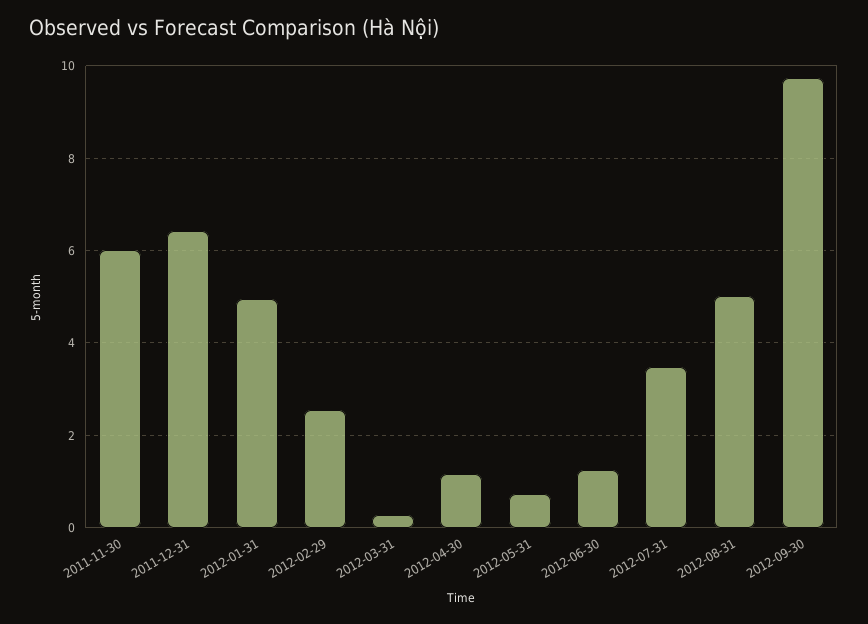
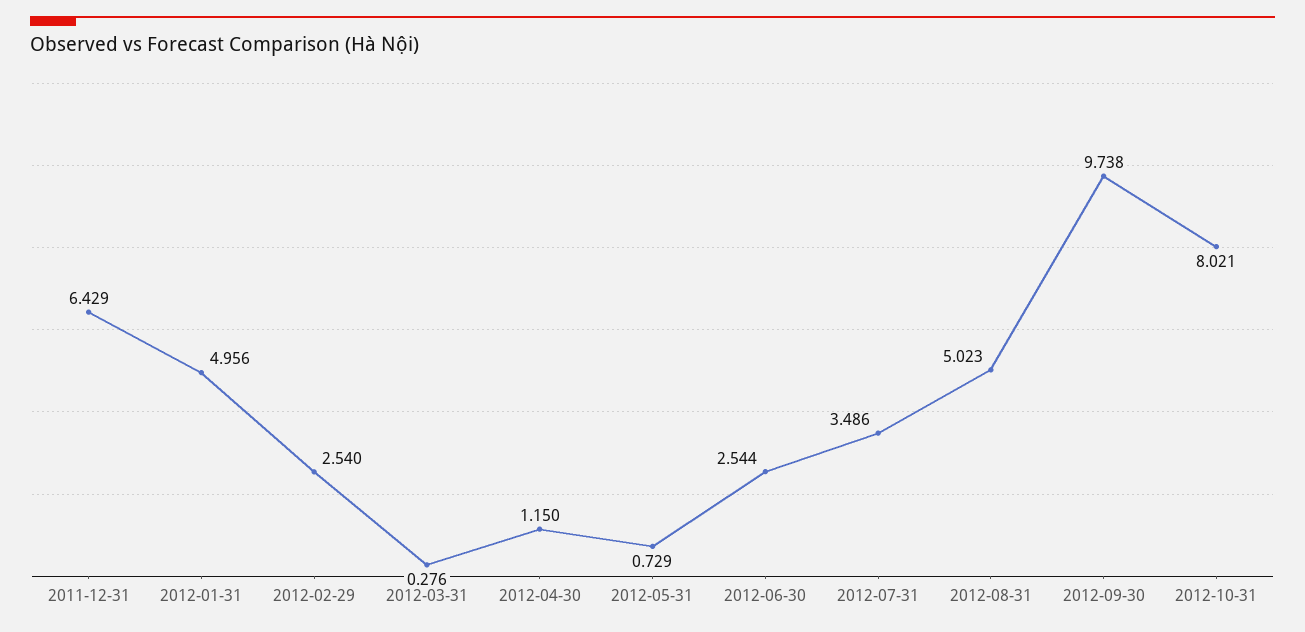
2011-11-30: 6 -> none
2012-06-30: 1.2 -> 2.544
2012-10-31: none -> 8.021

